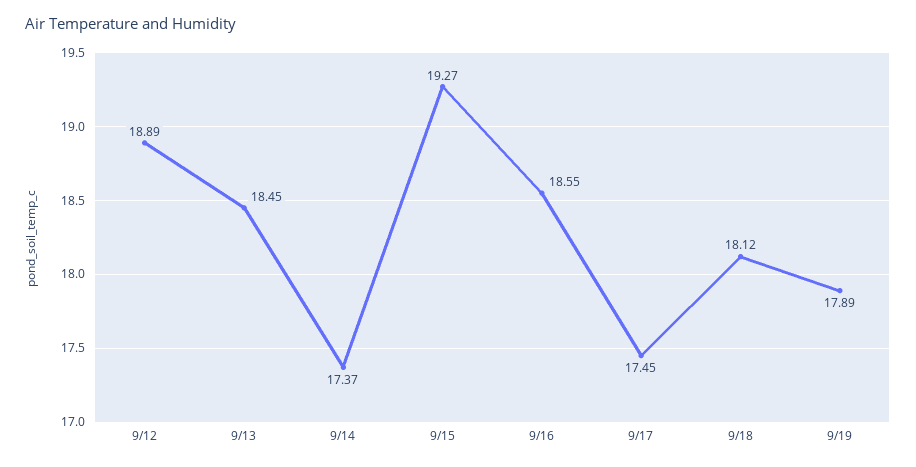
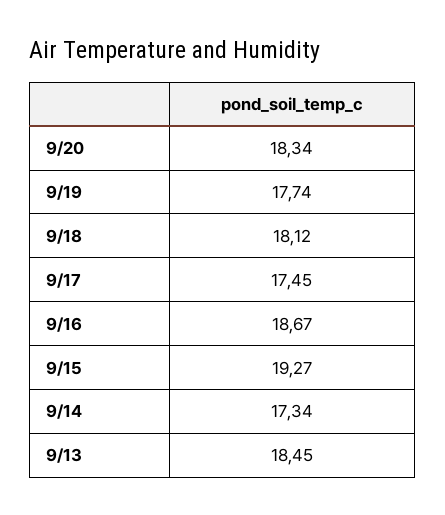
9/12: 18.89 -> none
9/14: 17.37 -> 17.34
9/16: 18.55 -> 18.67
9/19: 17.89 -> 17.74
9/20: none -> 18.34

